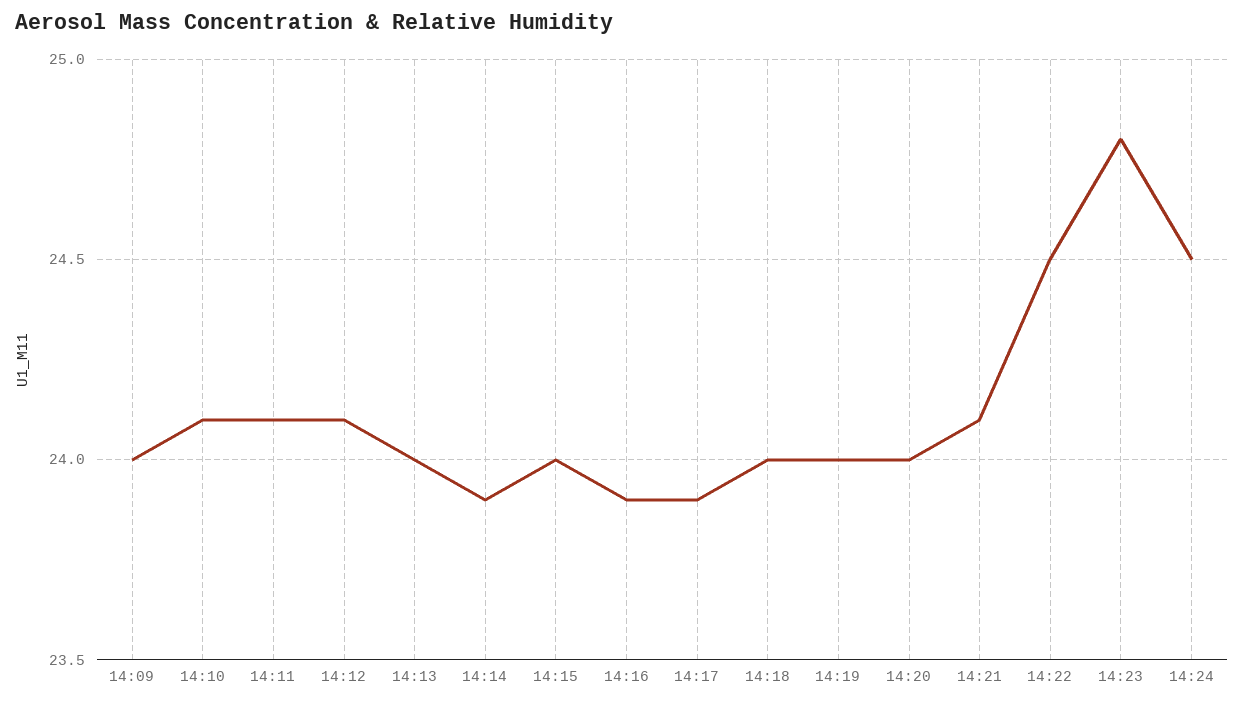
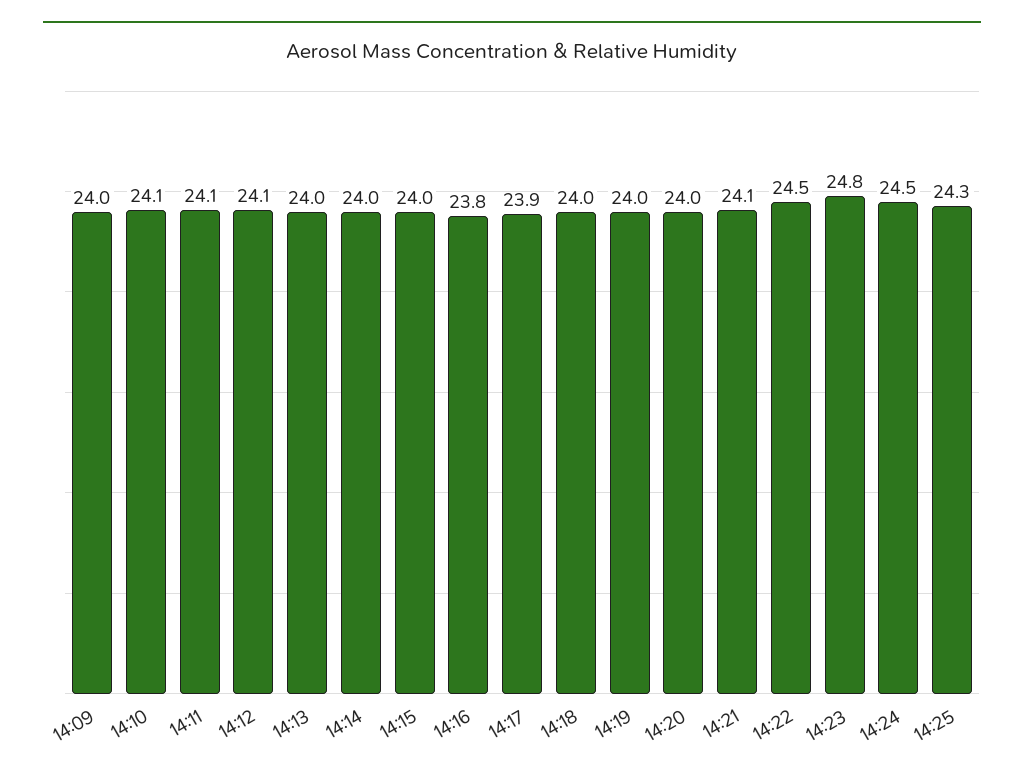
14:14: 23.9 -> 24
14:16: 23.9 -> 23.8
14:25: none -> 24.3

